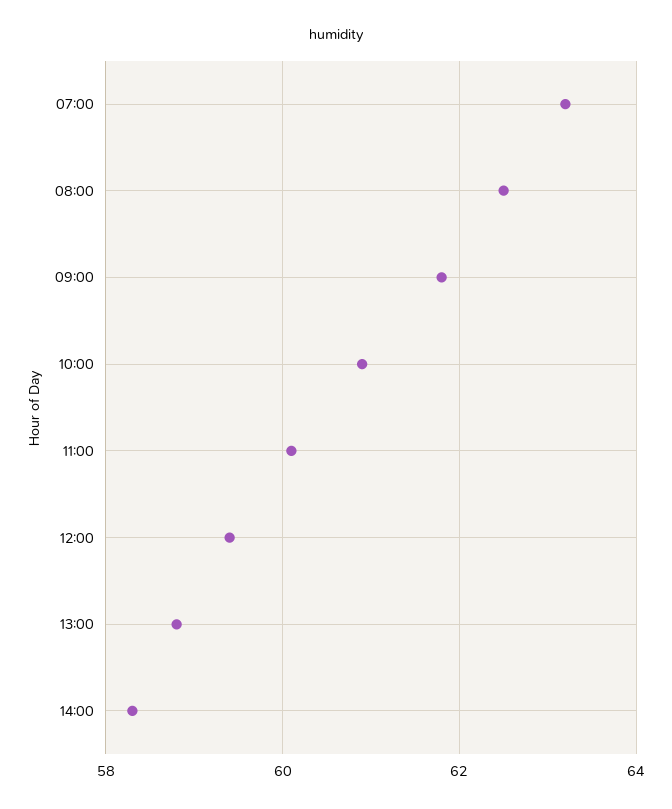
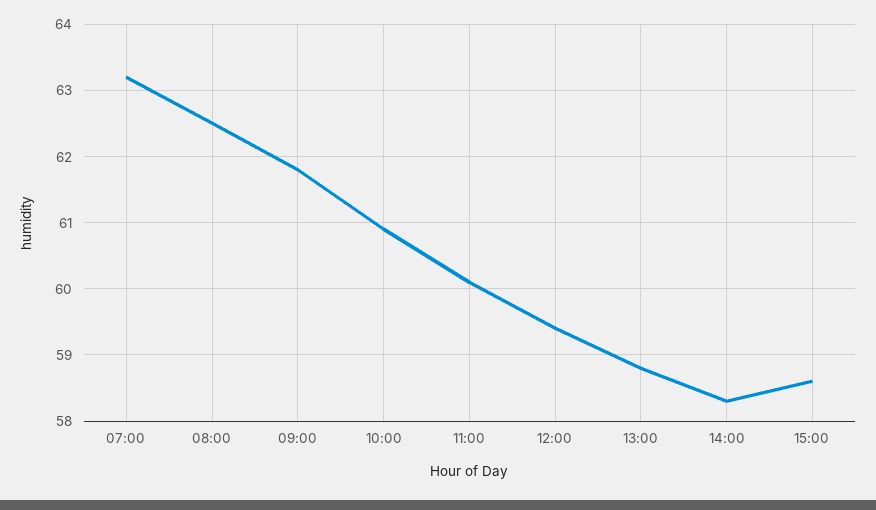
15:00: none -> 58.6

